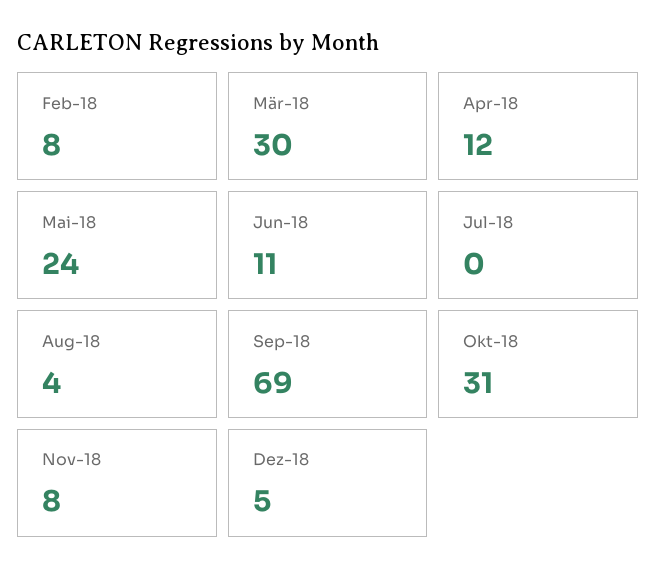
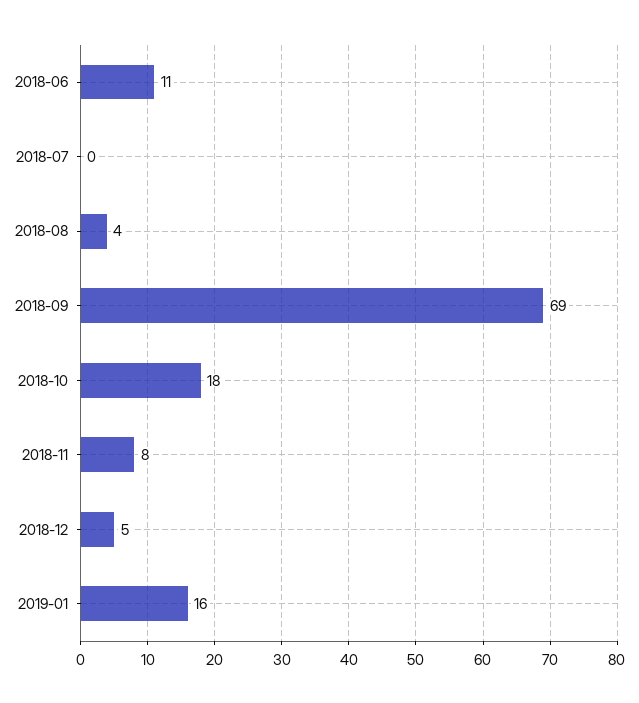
Feb-18: 8 -> none
Mär-18: 30 -> none
Apr-18: 12 -> none
Mai-18: 24 -> none
Okt-18: 31 -> 18
2019-01: none -> 16

